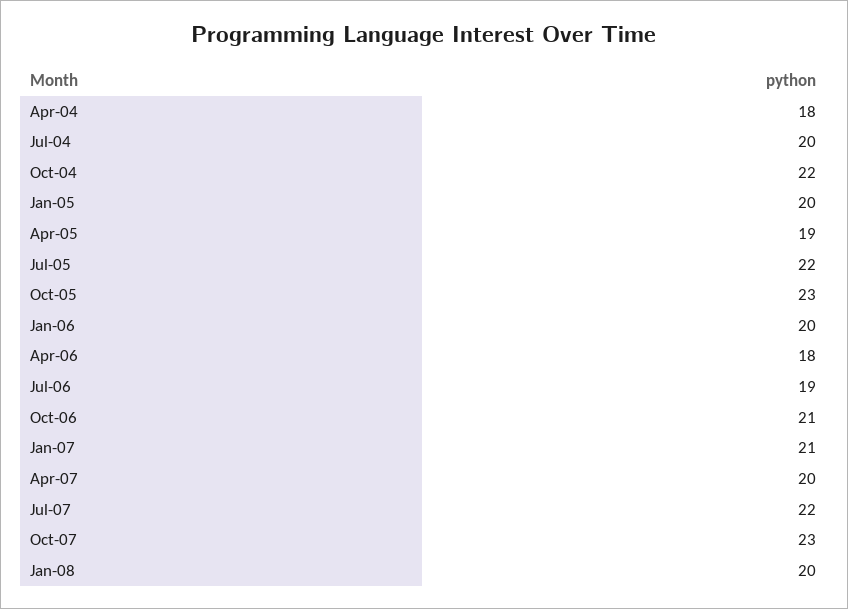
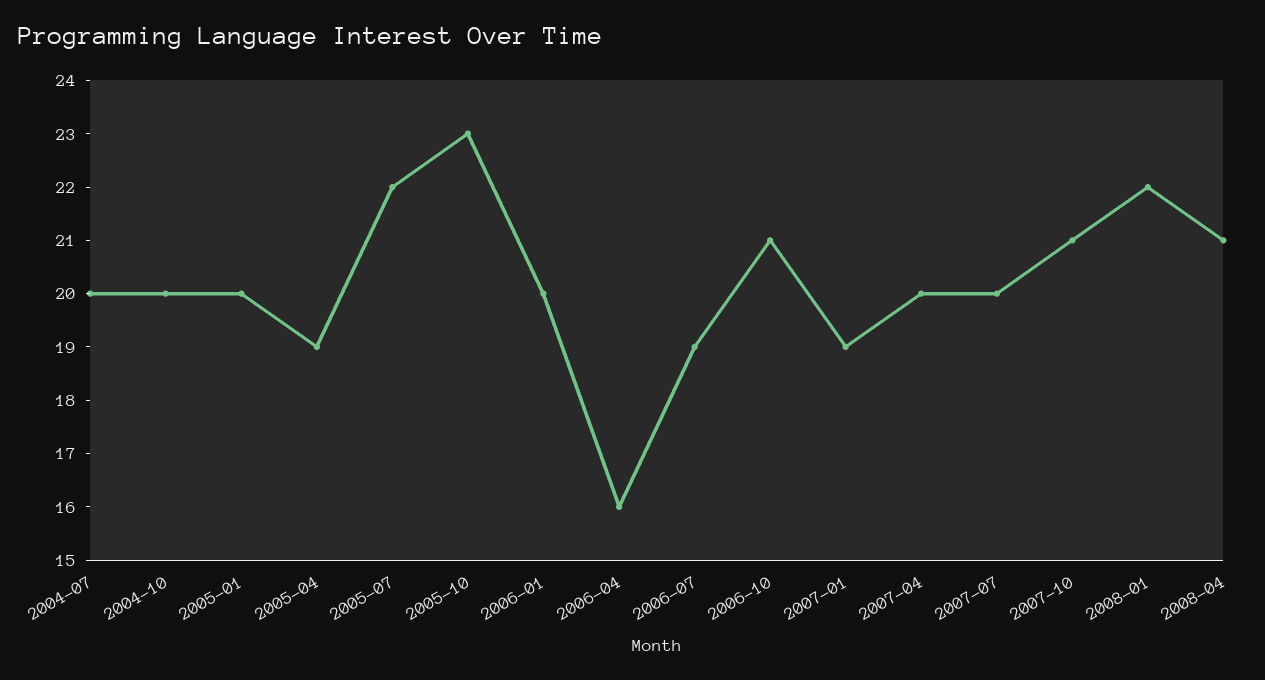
Apr-04: 18 -> none
Oct-04: 22 -> 20
Apr-06: 18 -> 16
Jan-07: 21 -> 19
Jul-07: 22 -> 20
Oct-07: 23 -> 21
Jan-08: 20 -> 22
2008-04: none -> 21

